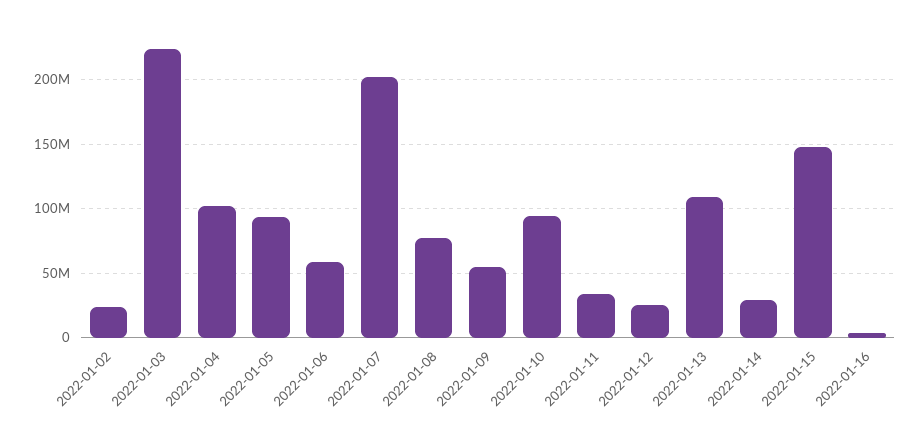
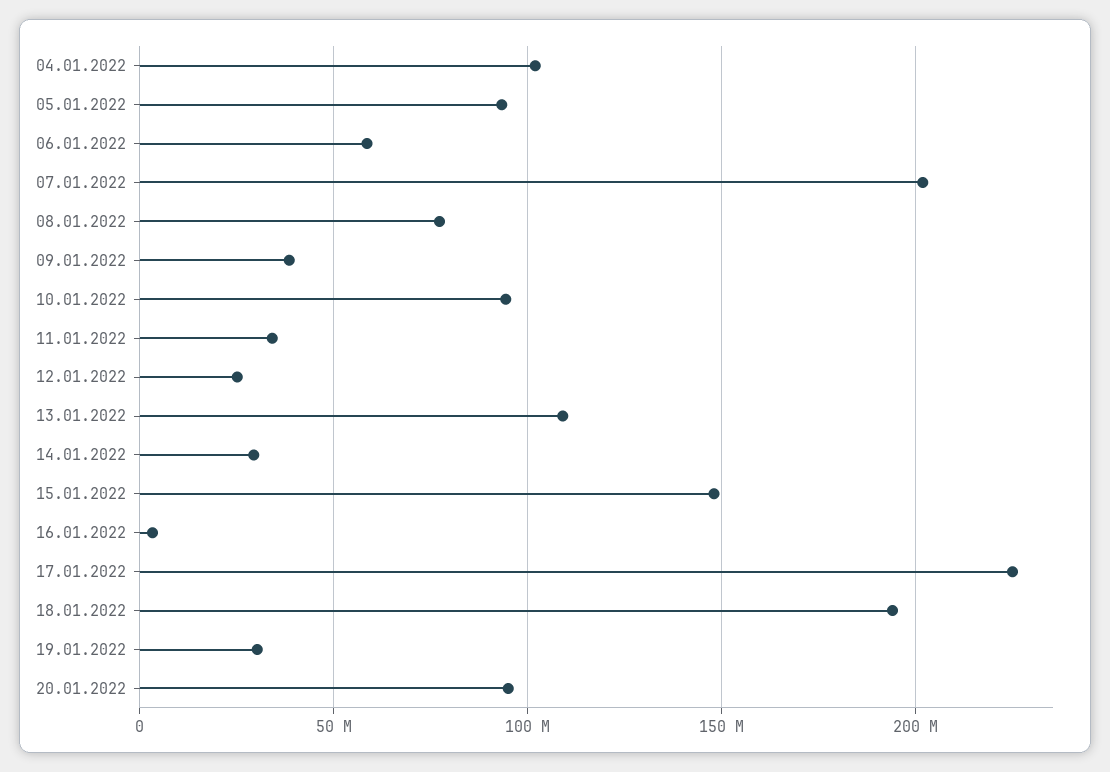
2022-01-02: 25000000 -> none
2022-01-03: 225000000 -> none
2022-01-09: 55000000 -> 40000000
17.01.2022: none -> 225000000
18.01.2022: none -> 195000000
19.01.2022: none -> 30000000
20.01.2022: none -> 95000000

